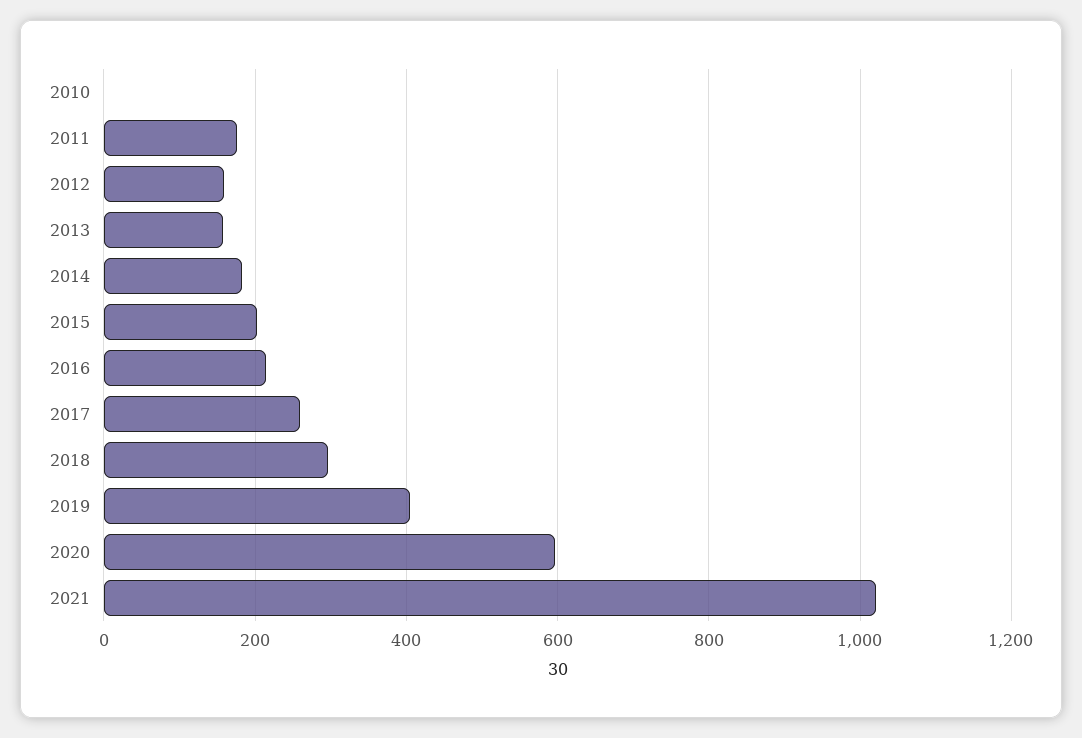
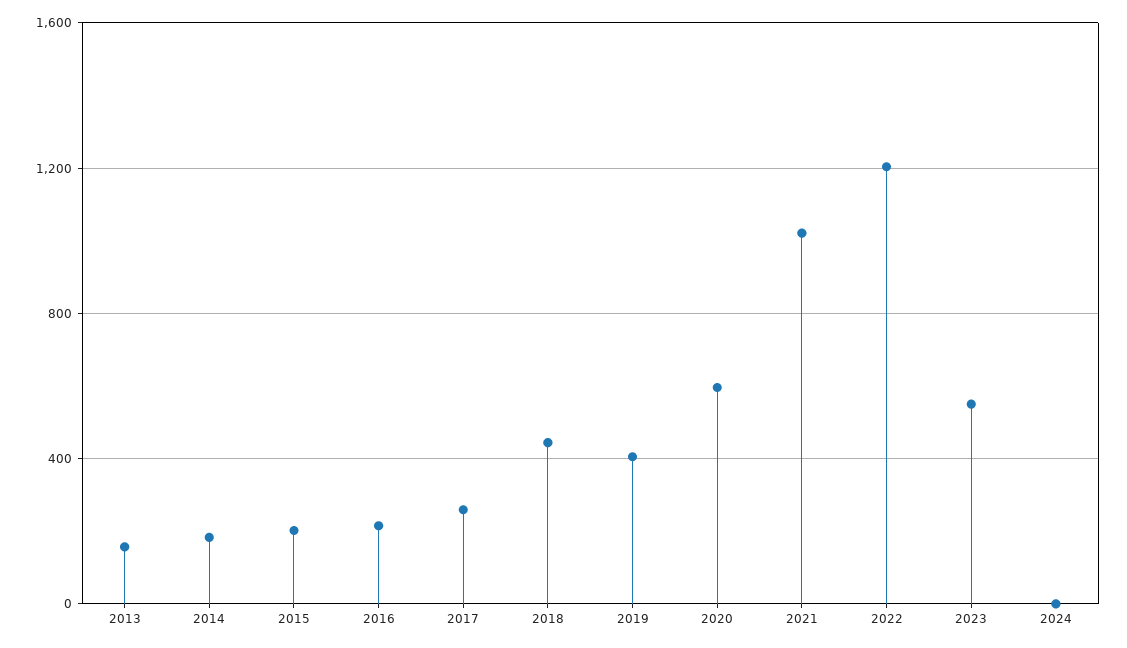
2010: 0 -> none
2011: 180 -> none
2012: 160 -> none
2018: 300 -> 450
2022: none -> 1200
2023: none -> 550
2024: none -> 0

